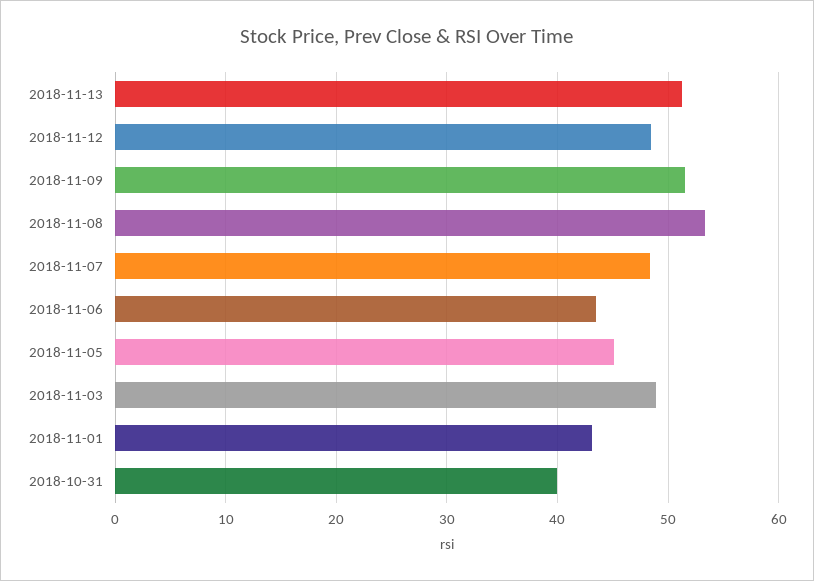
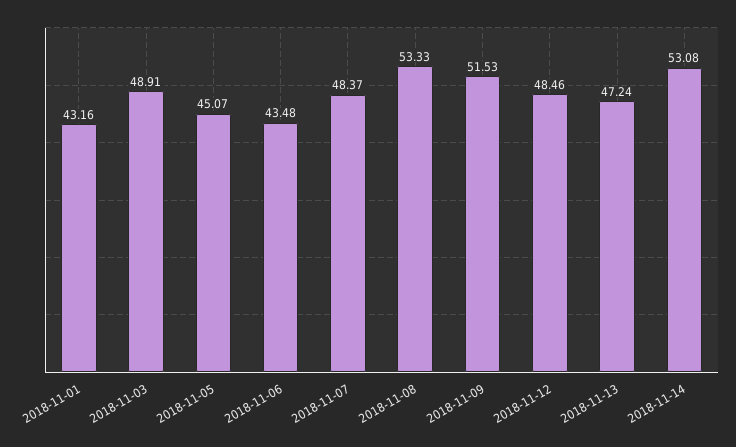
2018-11-13: 51 -> 47.24
2018-10-31: 40 -> none
2018-11-14: none -> 53.08

